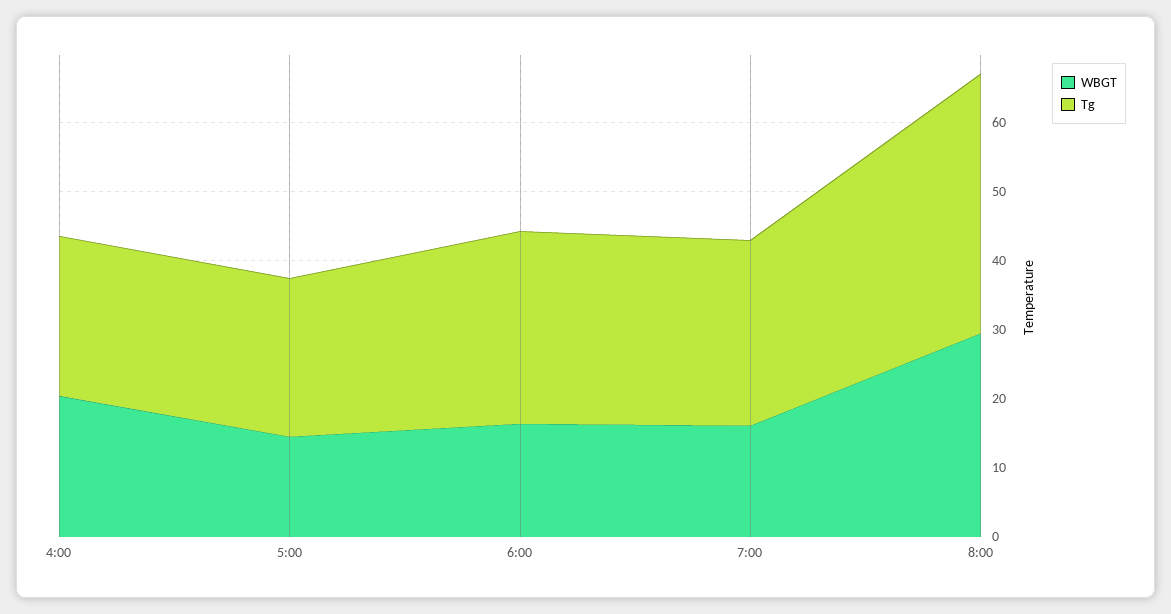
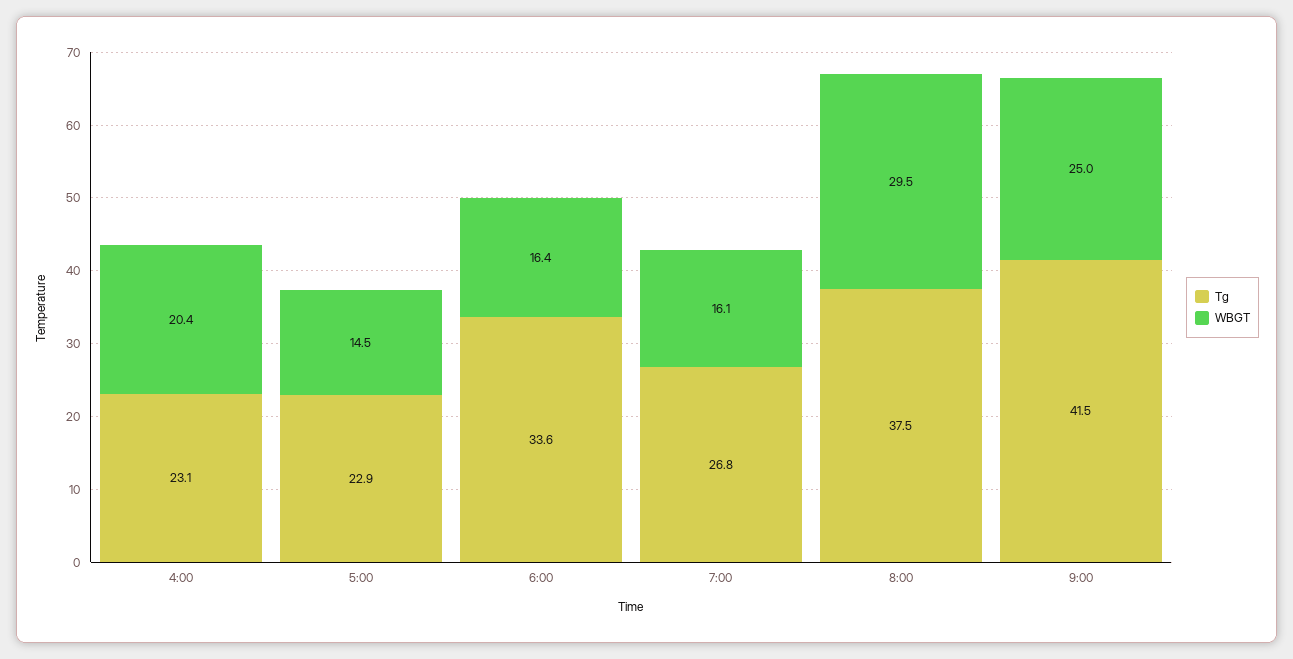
Tg, 6:00: 28 -> 33.6
Tg, 9:00: none -> 41.5
WBGT, 9:00: none -> 25

